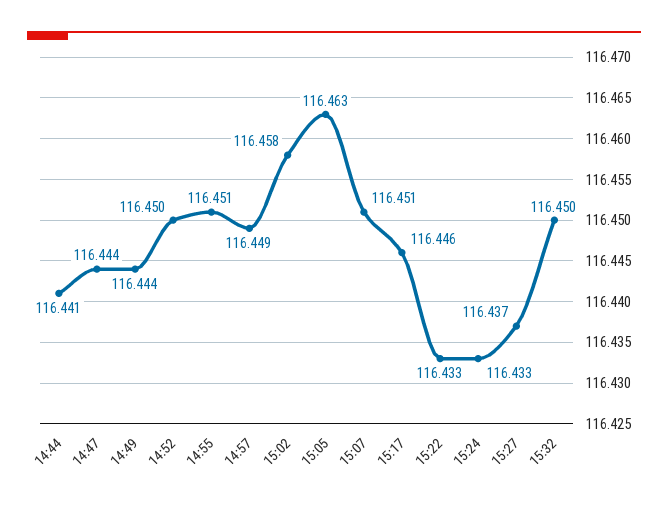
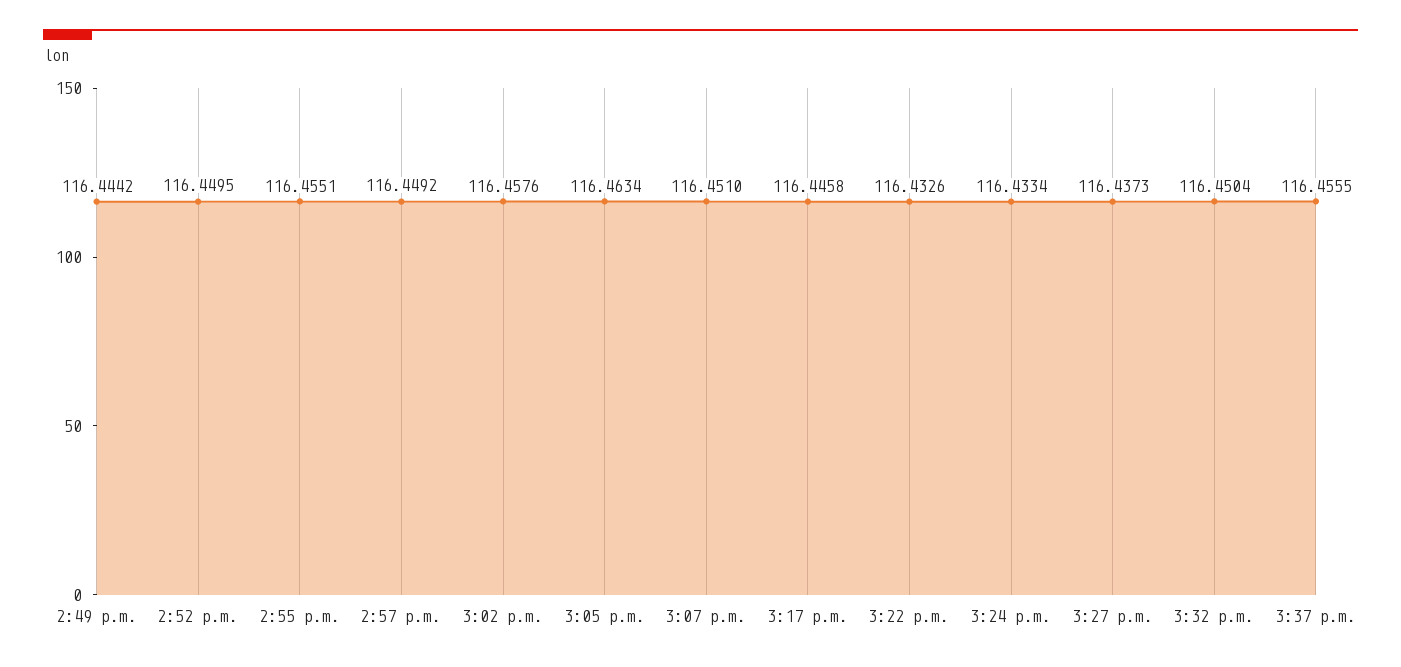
14:44: 116.441 -> none
14:47: 116.444 -> none
14:55: 116.451 -> 116.4551
3:37 p.m.: none -> 116.4555

